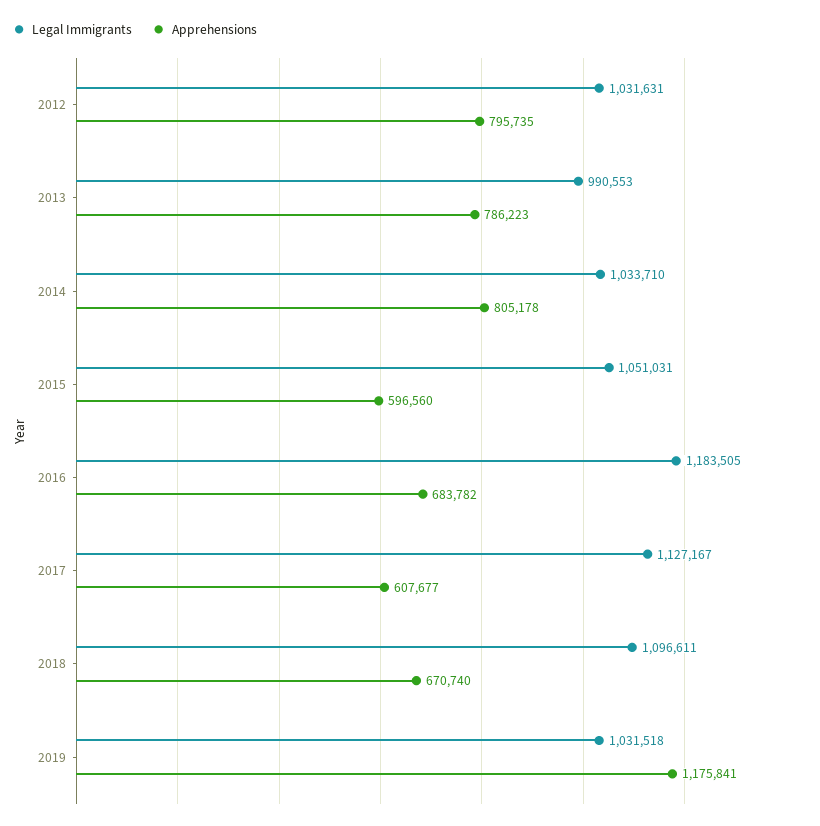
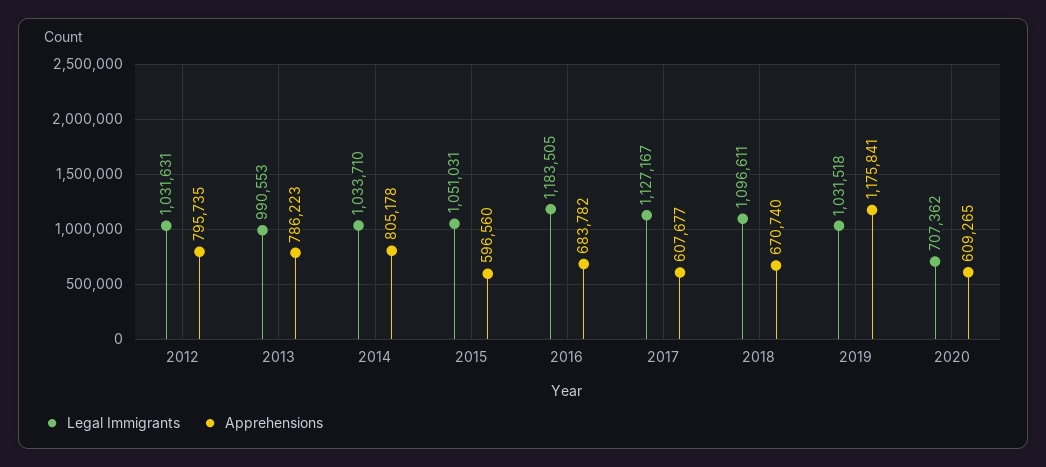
Legal Immigrants, 2020: none -> 707362
Apprehensions, 2020: none -> 609265

